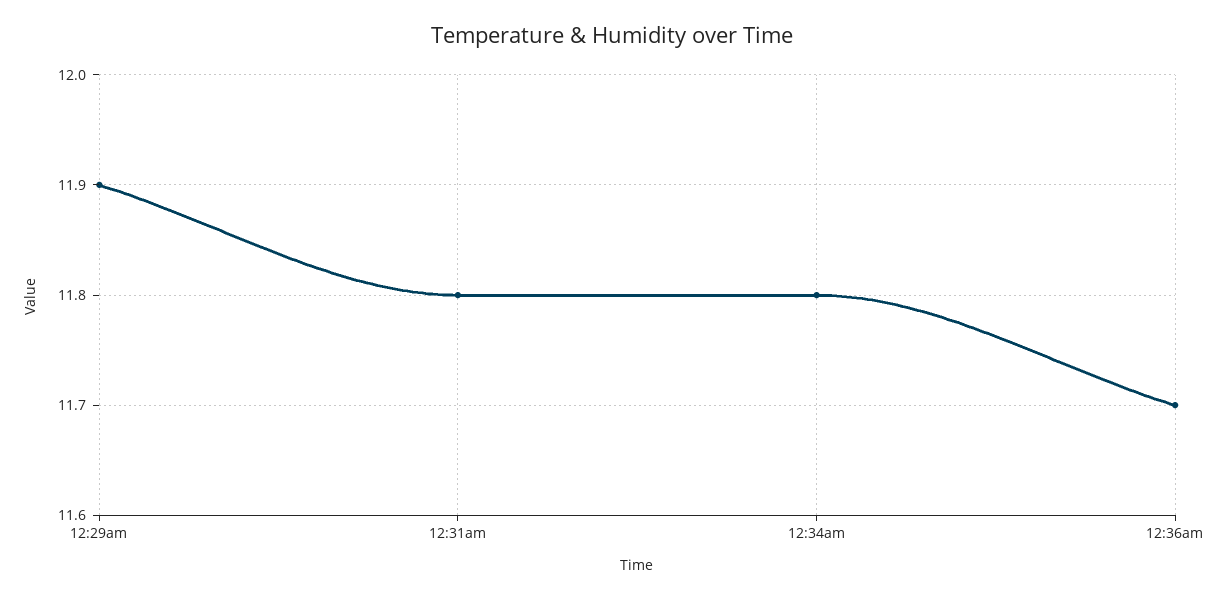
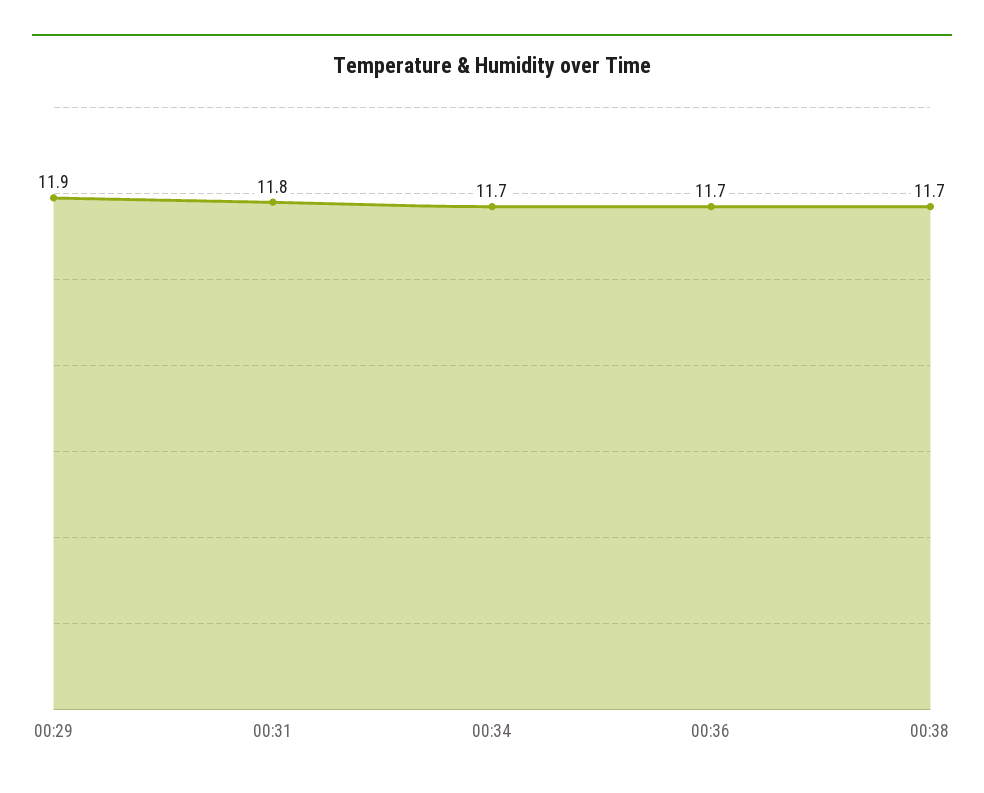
12:34am: 11.8 -> 11.7
00:38: none -> 11.7

